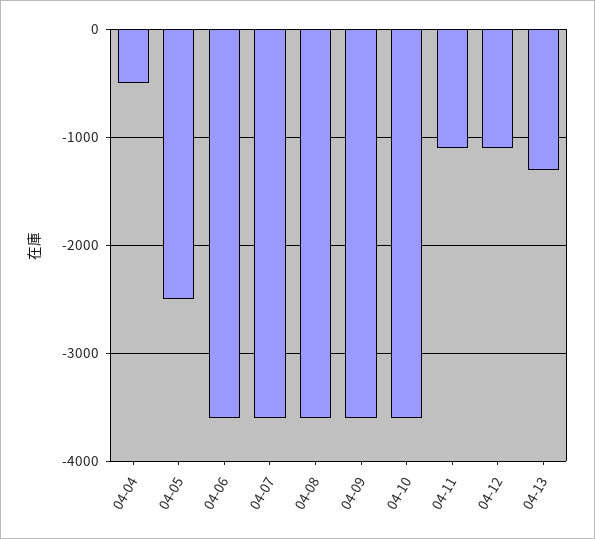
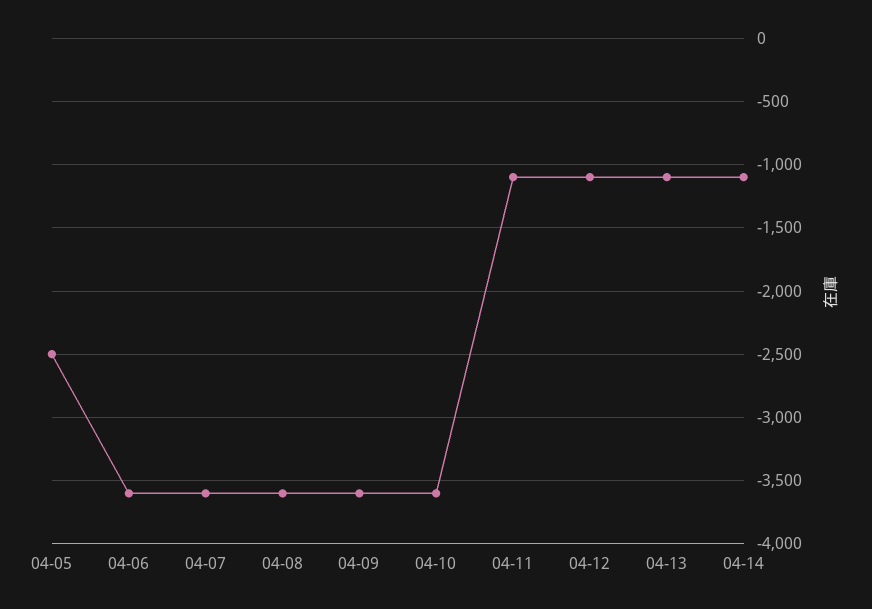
04-04: -500 -> none
04-13: -1300 -> -1100
04-14: none -> -1100

